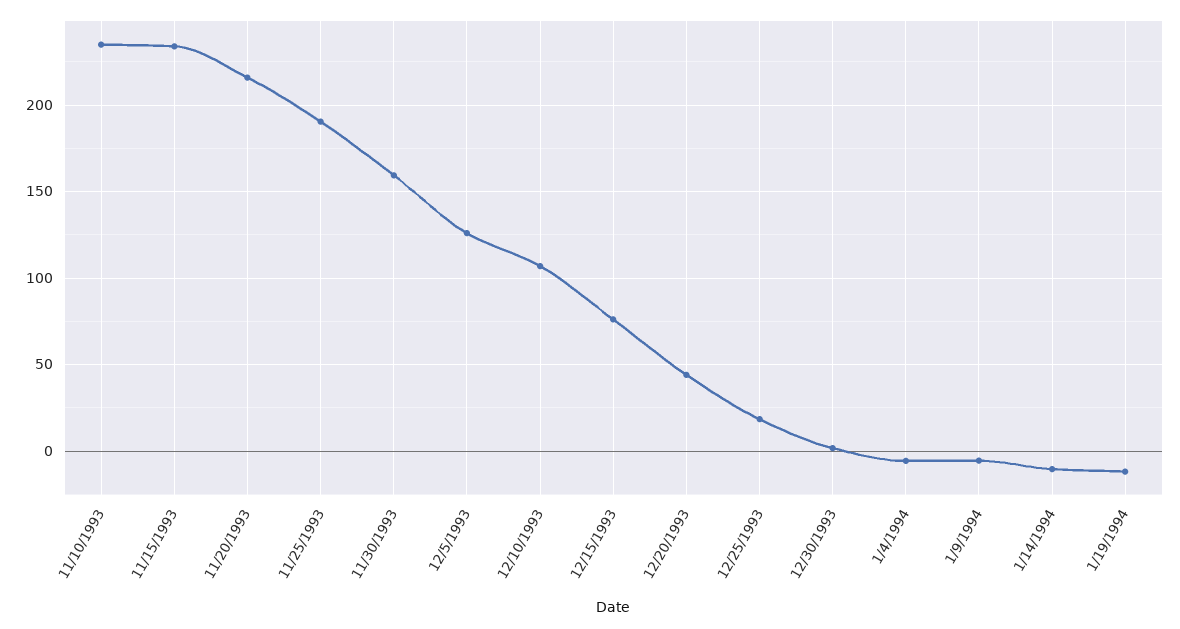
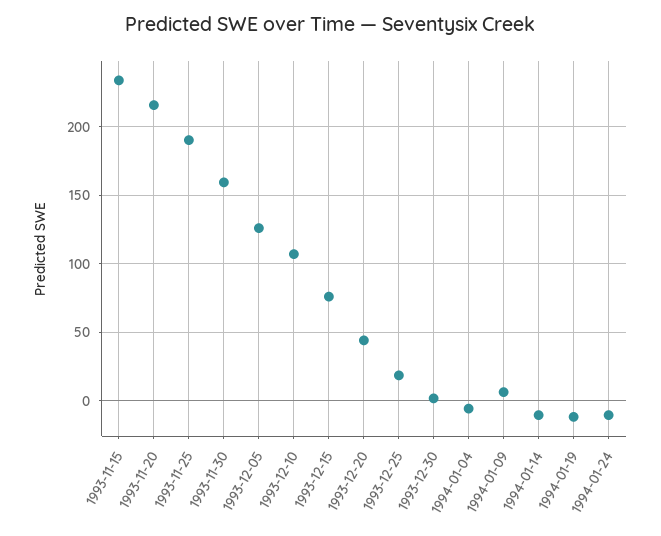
11/10/1993: 235 -> none
1/9/1994: -5 -> 5
1994-01-24: none -> -10

